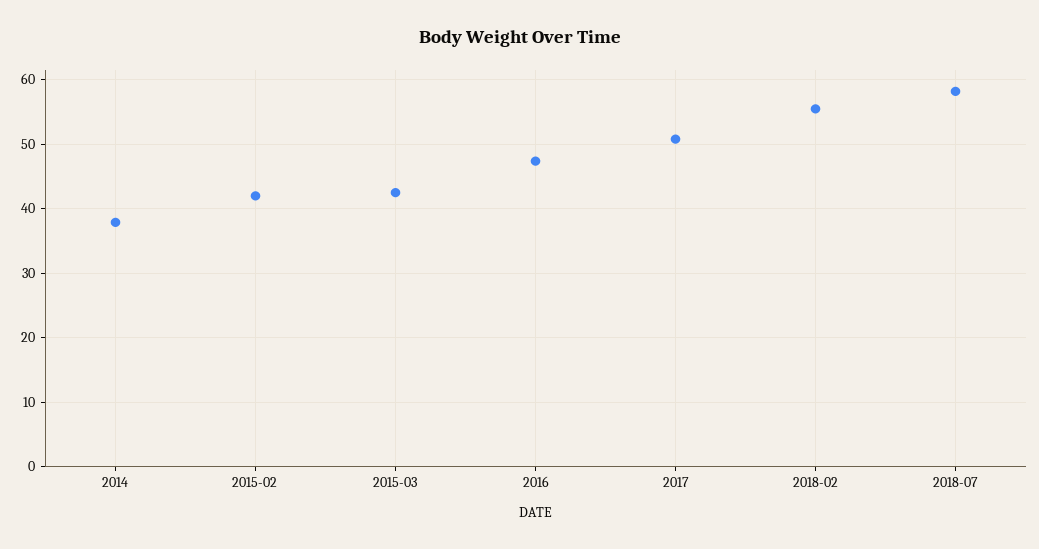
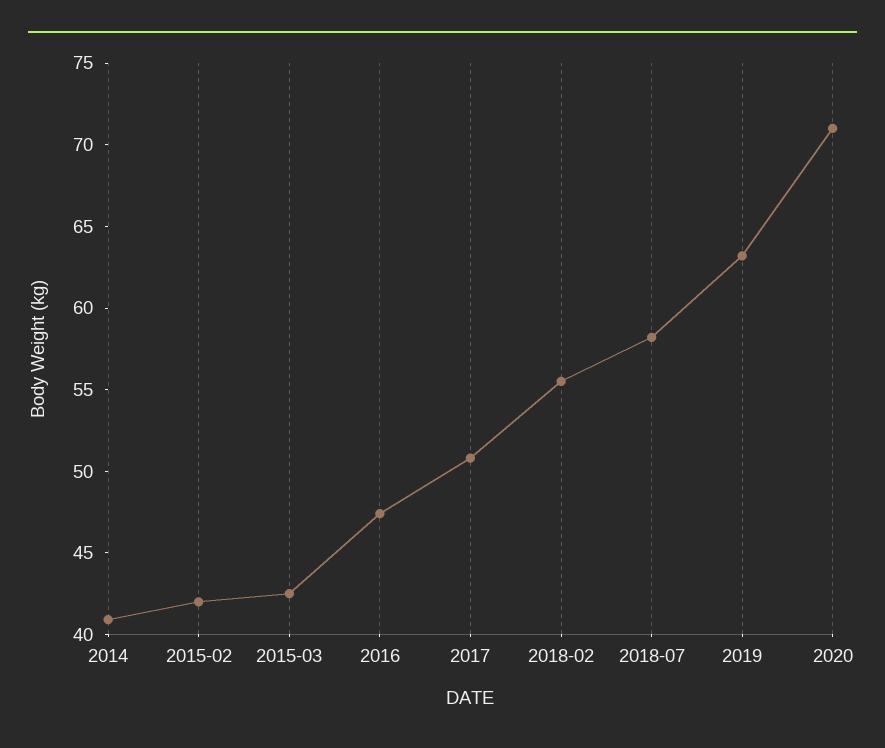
2014: 38 -> 41
2019: none -> 63
2020: none -> 71

